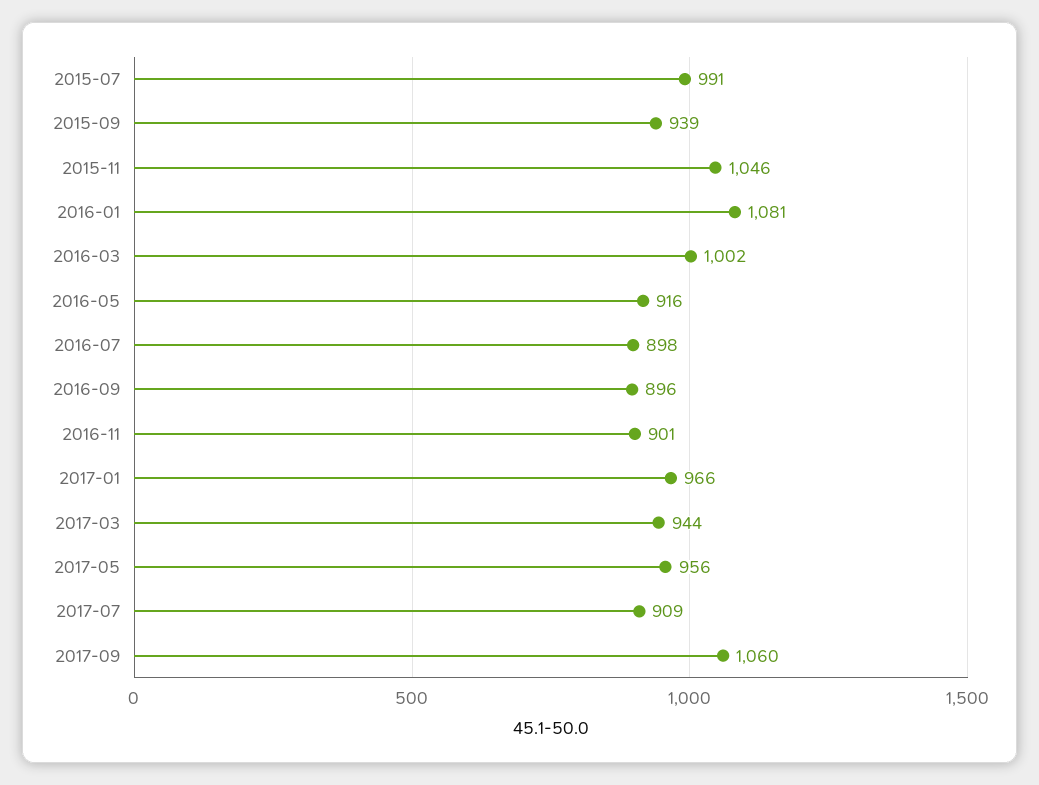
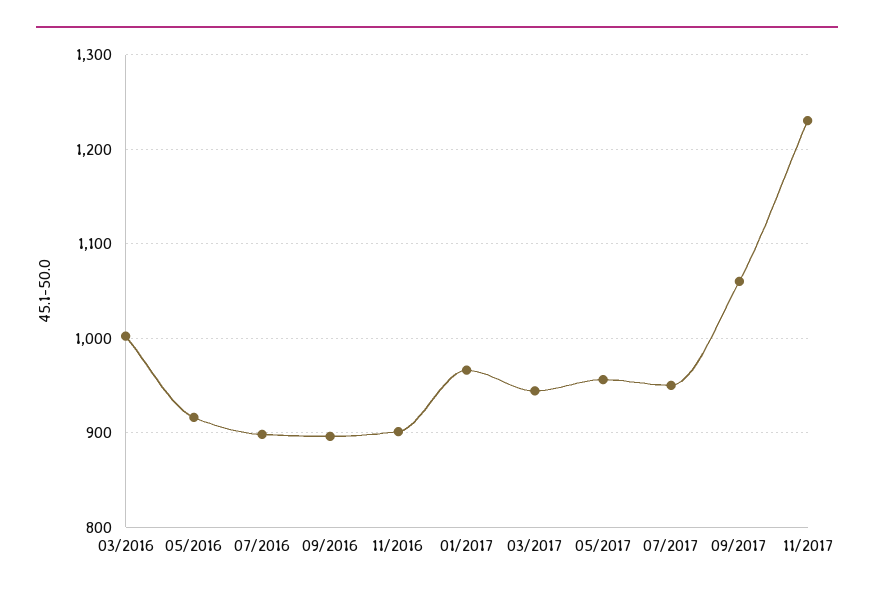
2015-07: 991 -> none
2015-09: 939 -> none
2015-11: 1046 -> none
2016-01: 1081 -> none
2017-07: 909 -> 950
11/2017: none -> 1230

